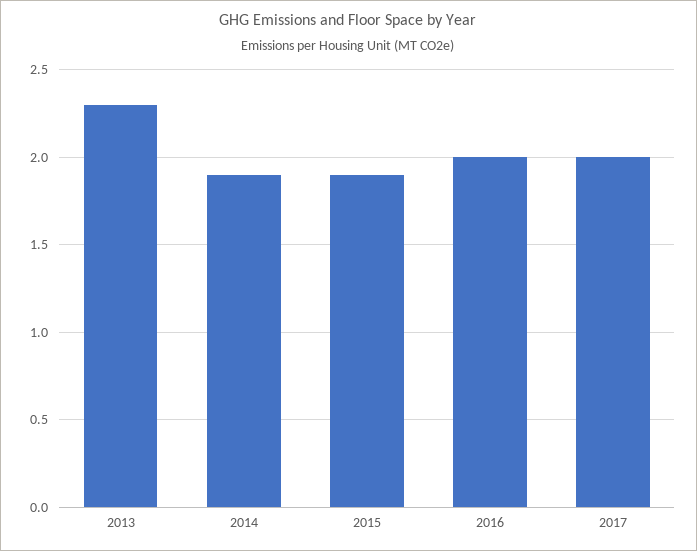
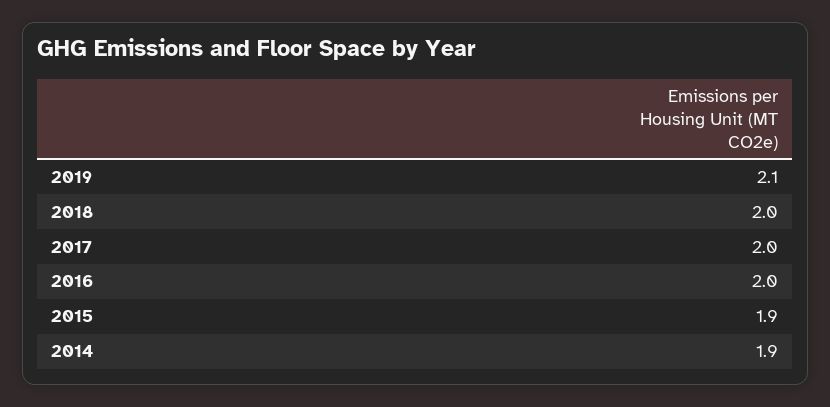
2013: 2.3 -> none
2019: none -> 2.1
2018: none -> 2

